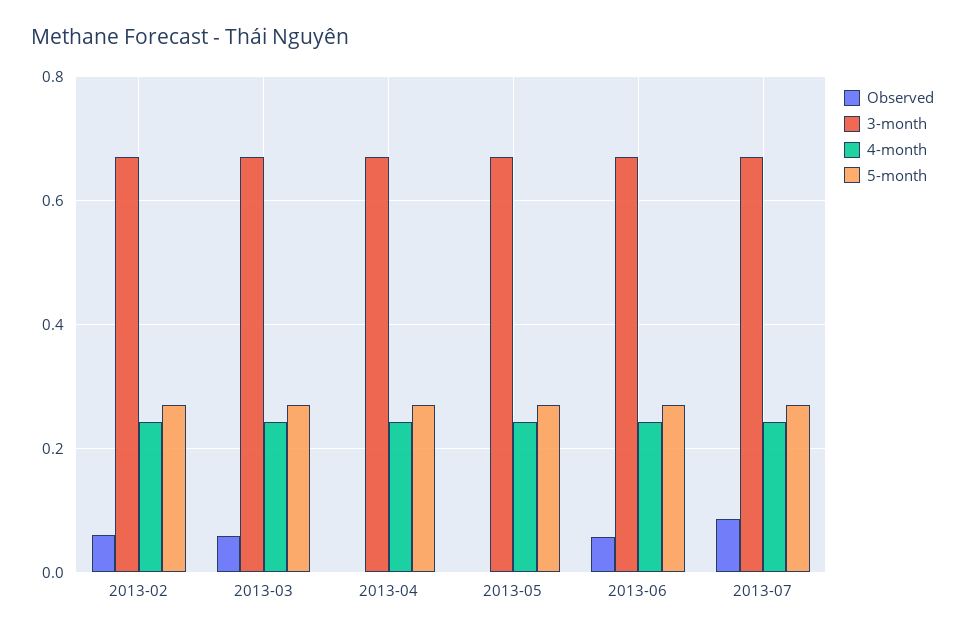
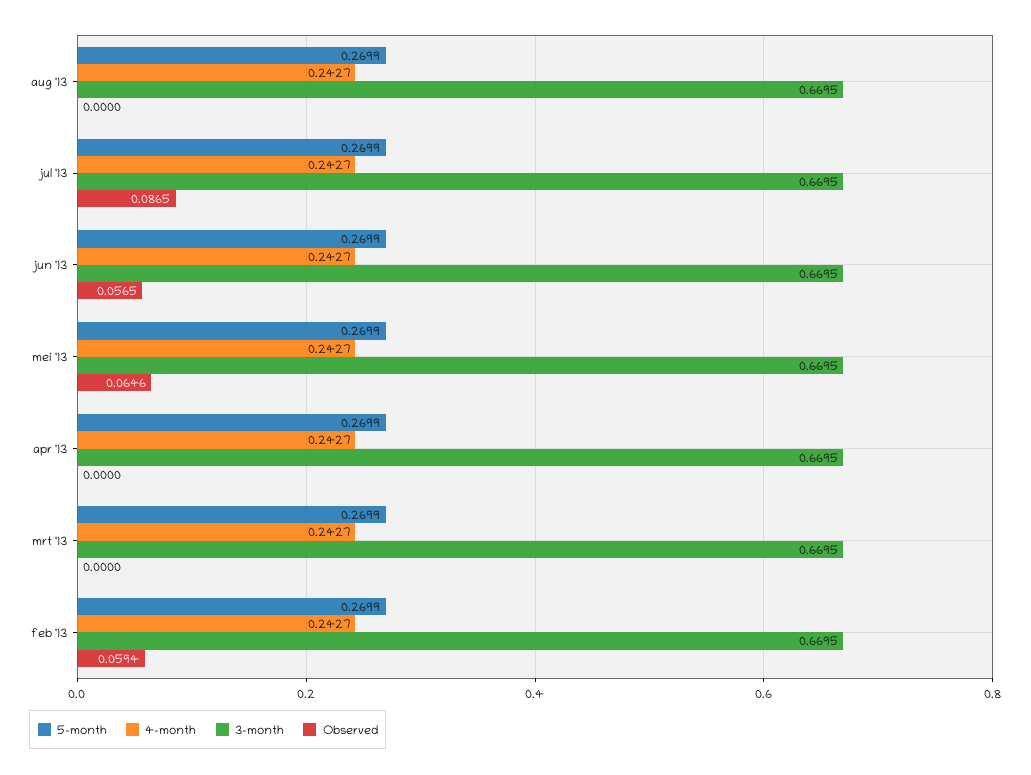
Observed, 2013-03: 0.06 -> 0
Observed, 2013-05: 0 -> 0.0646
5-month, aug '13: none -> 0.2699
4-month, aug '13: none -> 0.2427
3-month, aug '13: none -> 0.6695
Observed, aug '13: none -> 0

